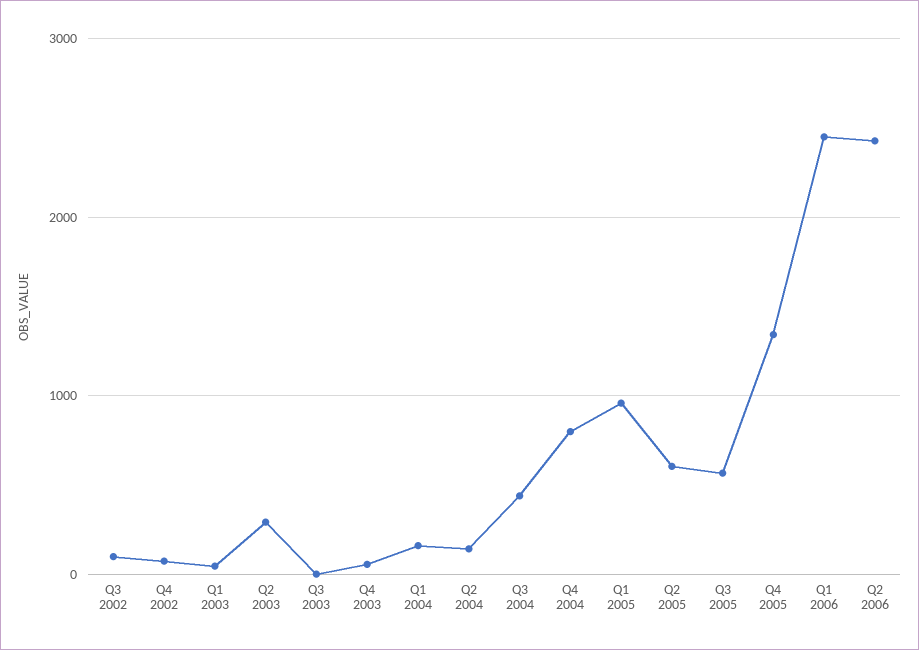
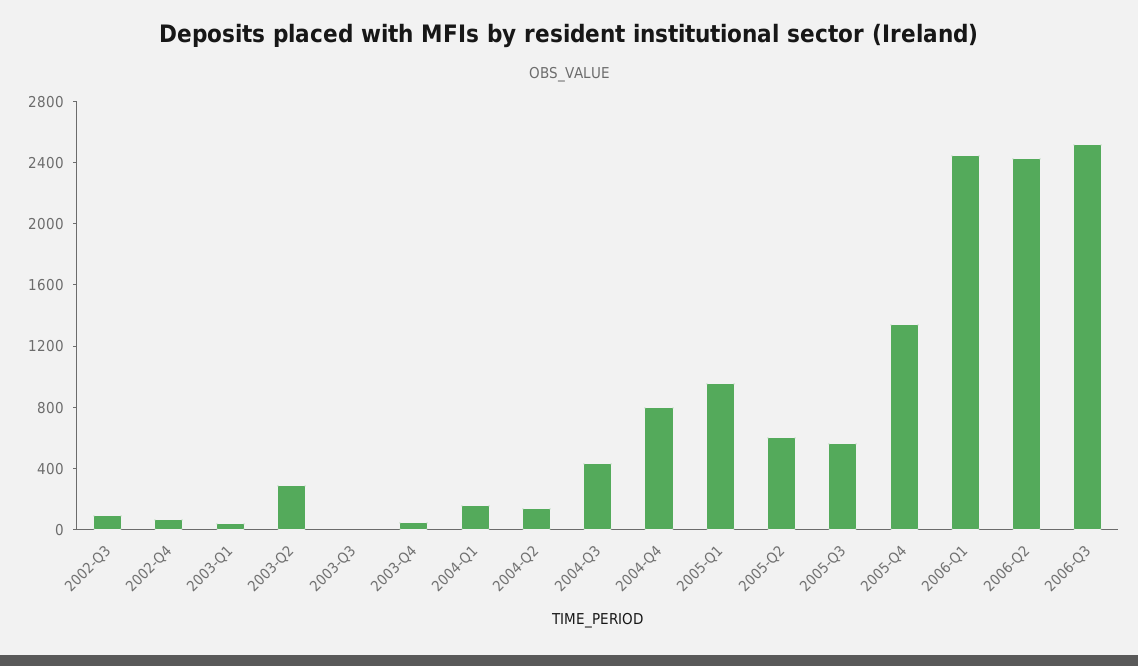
2006-Q3: none -> 2500

